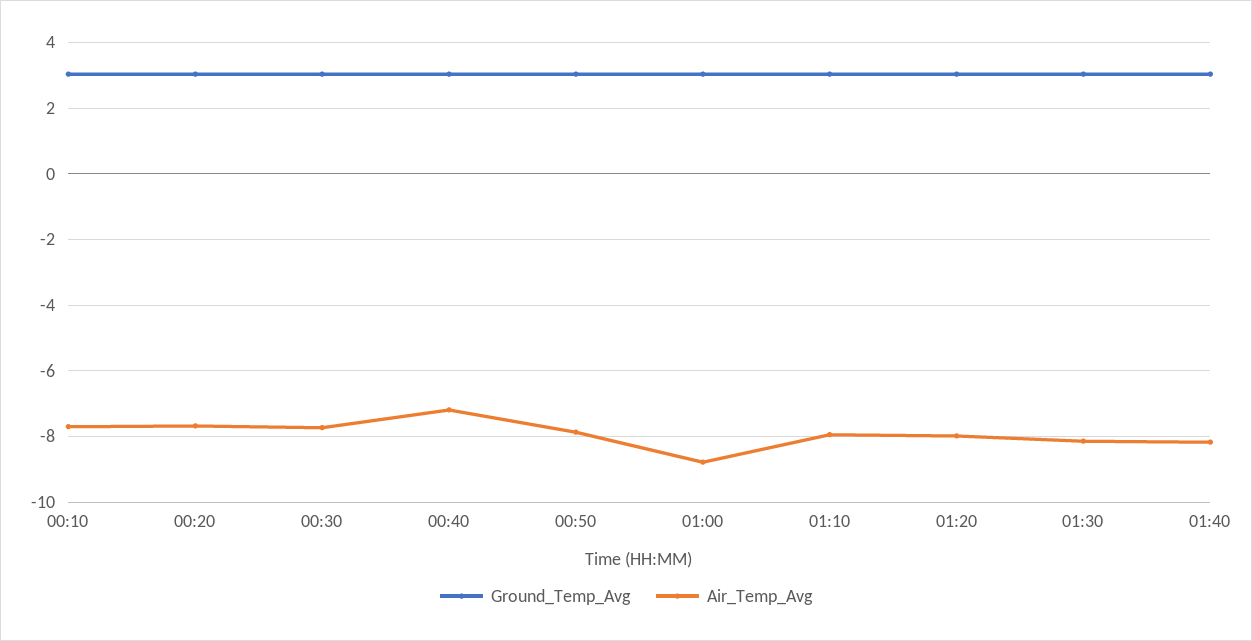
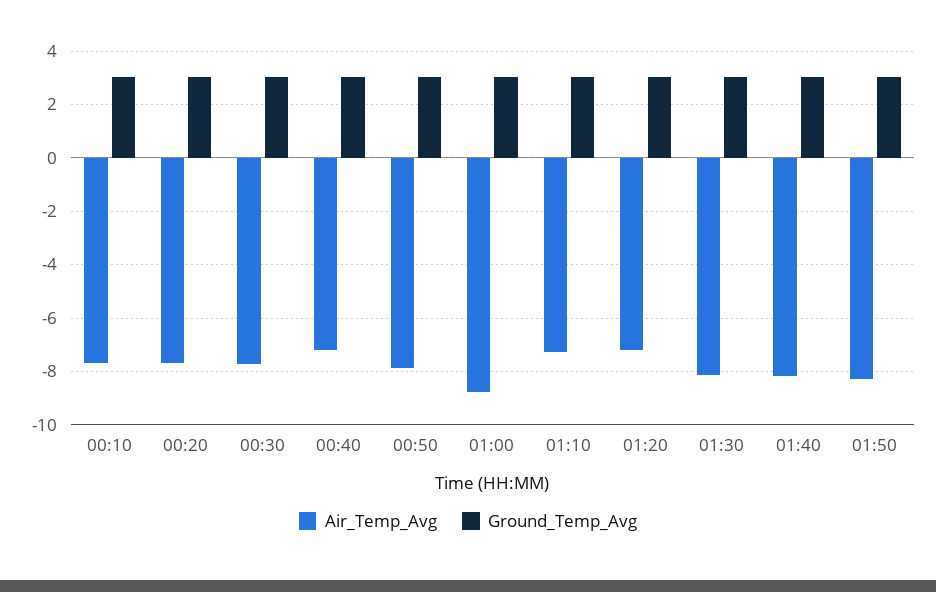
Air_Temp_Avg, 01:10: -8 -> -7.25
Air_Temp_Avg, 01:20: -8 -> -7.25
Air_Temp_Avg, 01:50: none -> -8.25
Ground_Temp_Avg, 01:50: none -> 3

